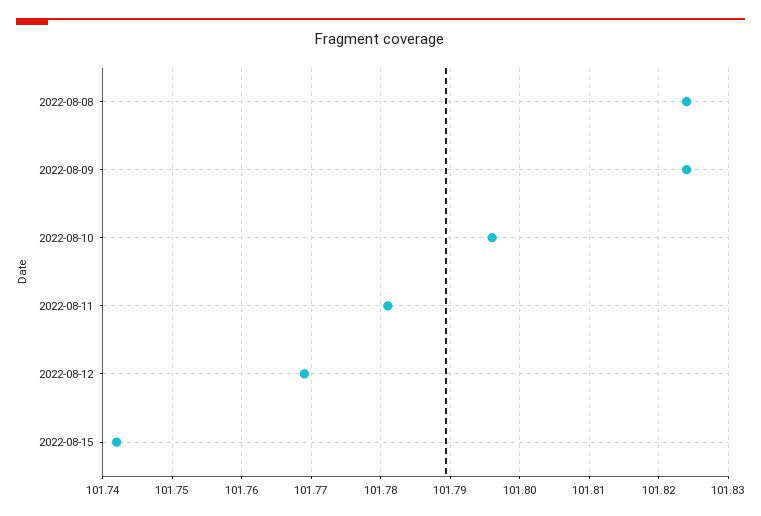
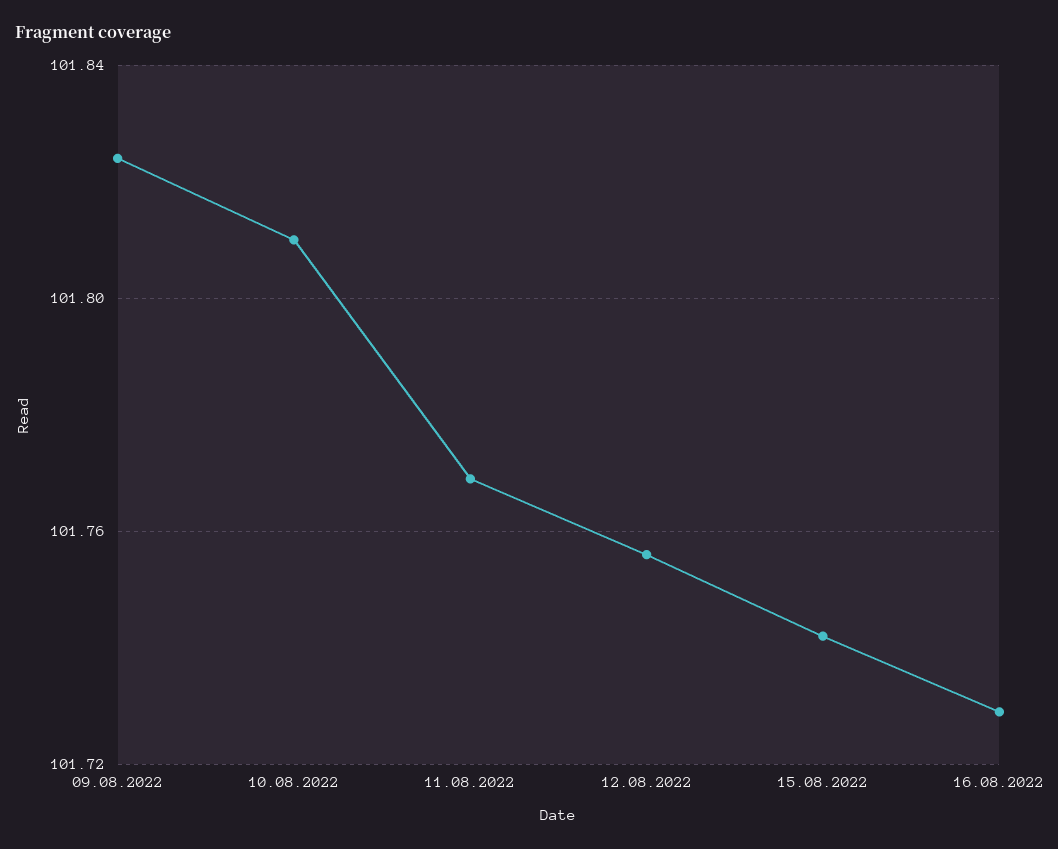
2022-08-08: 101.824 -> none
2022-08-10: 101.796 -> 101.81
2022-08-11: 101.781 -> 101.77
2022-08-12: 101.769 -> 101.755
16.08.2022: none -> 101.73

